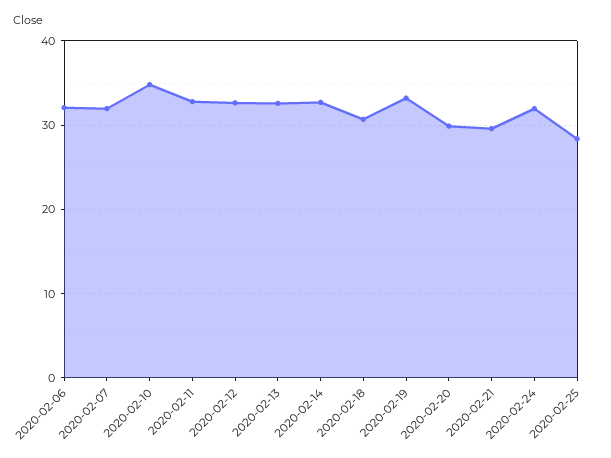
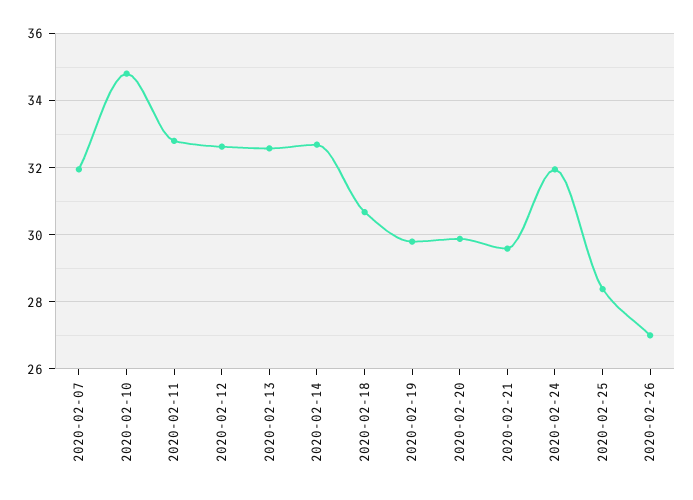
2020-02-06: 32 -> none
2020-02-19: 33 -> 29.8
2020-02-26: none -> 27

